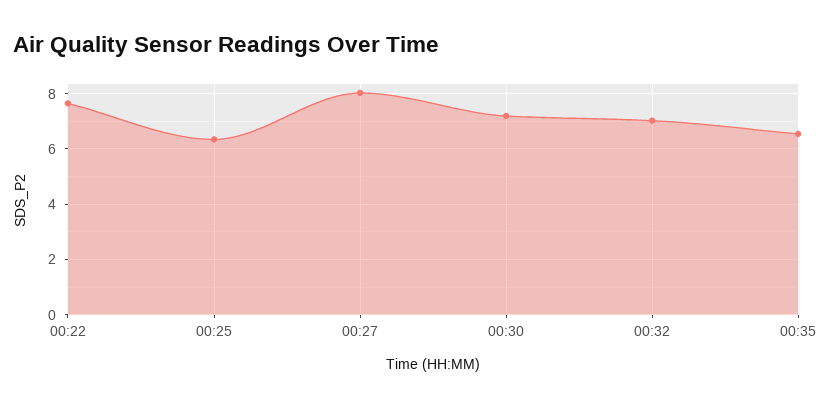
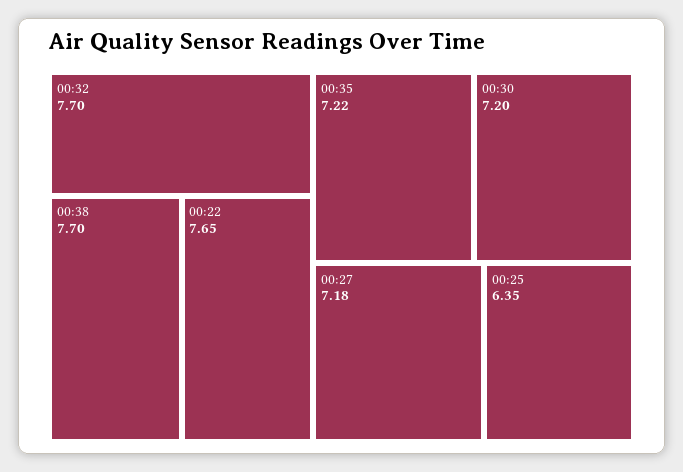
00:27: 8 -> 7.18
00:32: 7 -> 7.7
00:35: 6.5 -> 7.22
00:38: none -> 7.7

